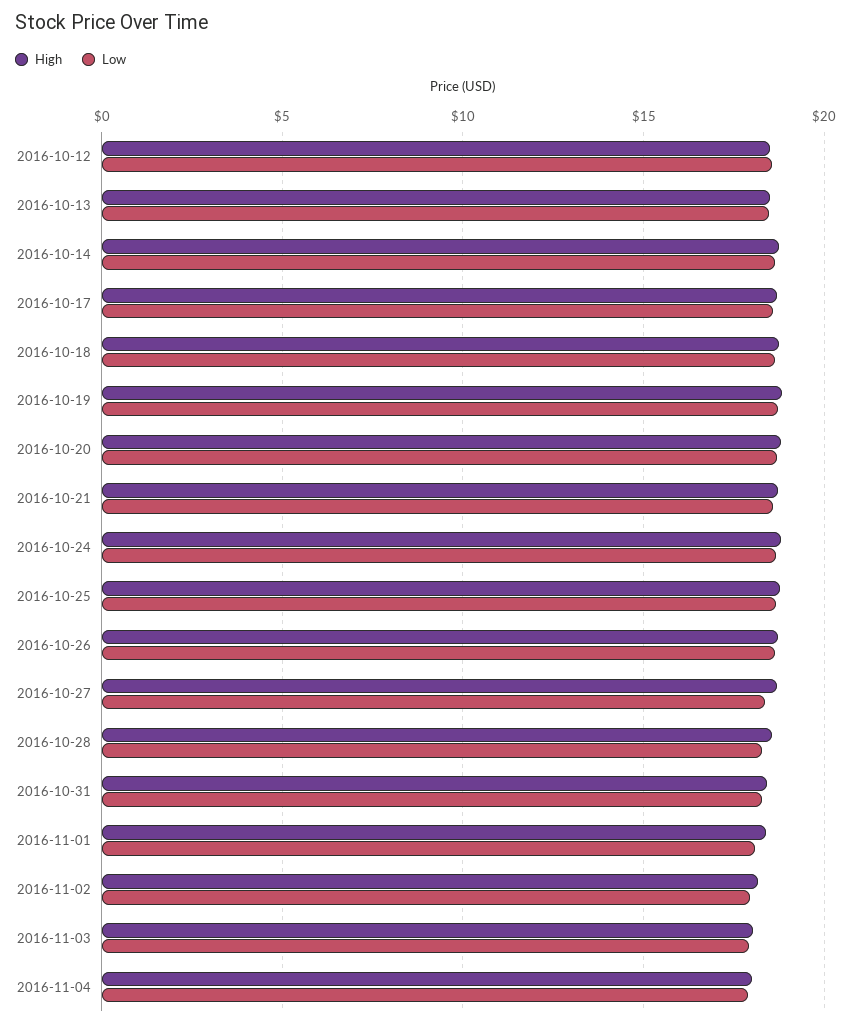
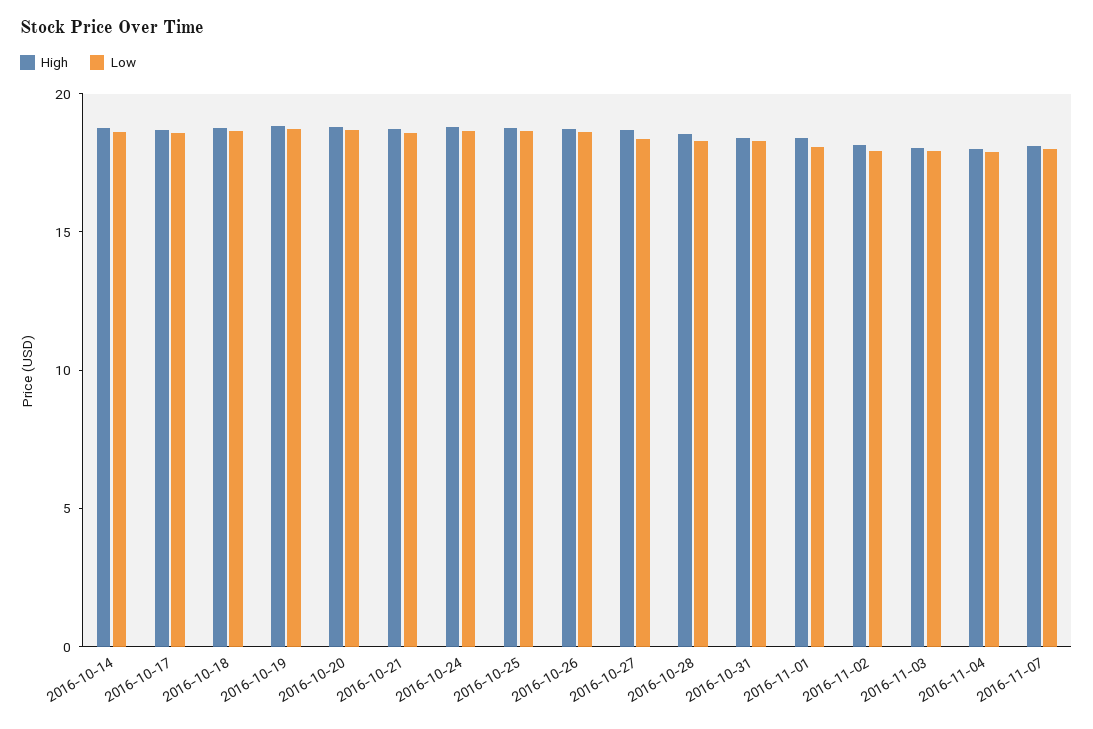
High, 2016-10-12: 18.5 -> none
Low, 2016-10-12: 18.5 -> none
High, 2016-10-13: 18.5 -> none
Low, 2016-10-13: 18.5 -> none
High, 2016-11-07: none -> 18
Low, 2016-11-07: none -> 18

